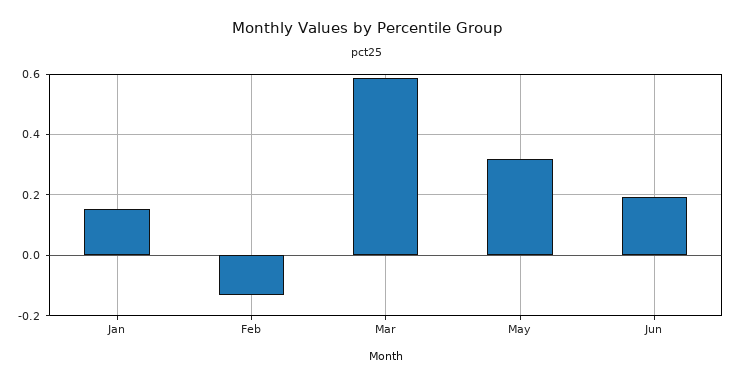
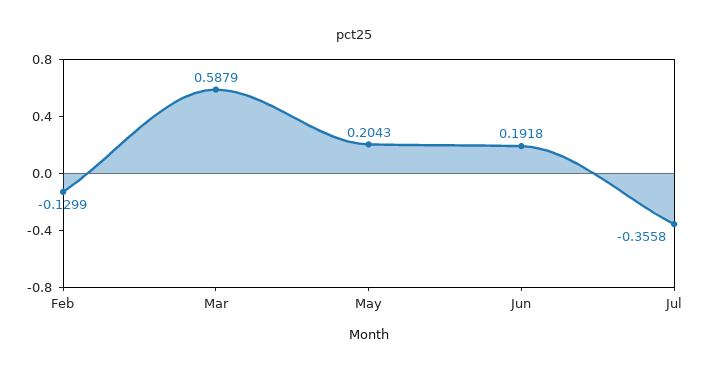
Jan: 0.16 -> none
May: 0.32 -> 0.2043
Jul: none -> -0.3558

